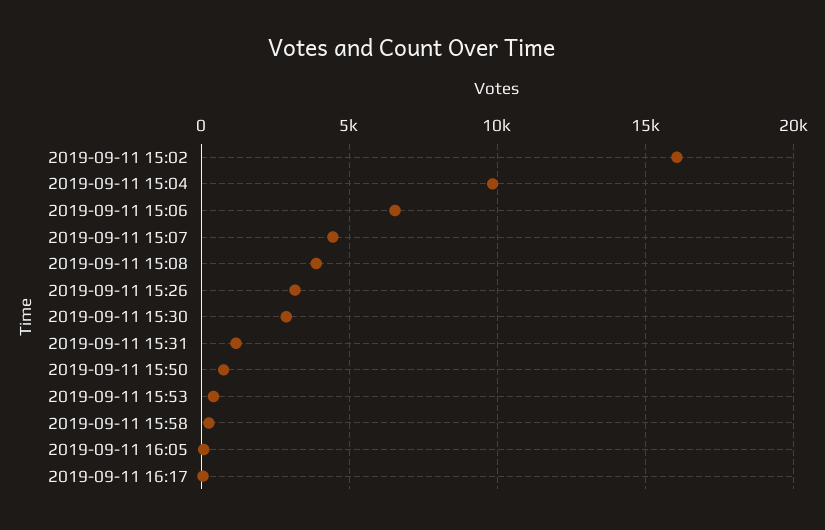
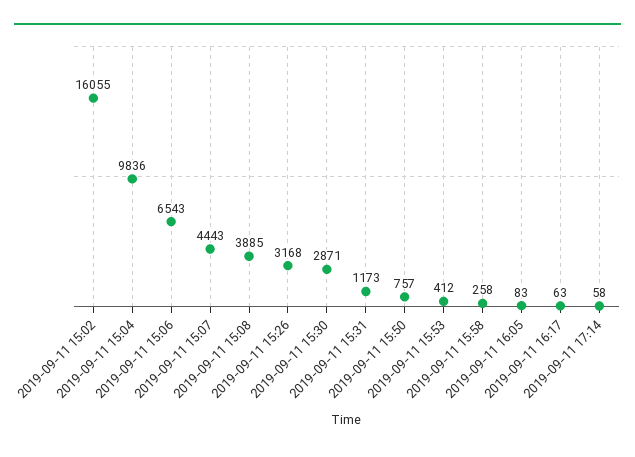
2019-09-11 17:14: none -> 58

